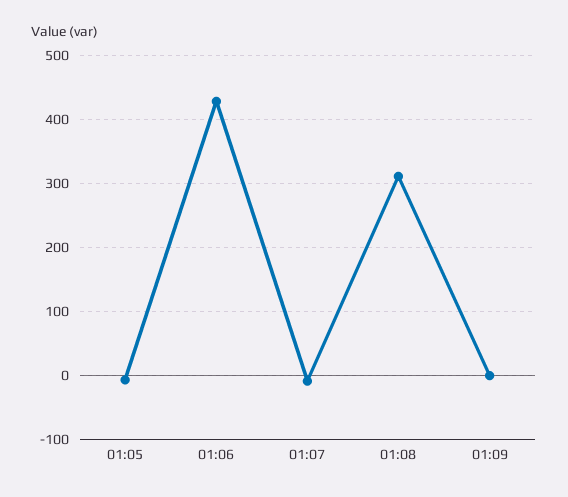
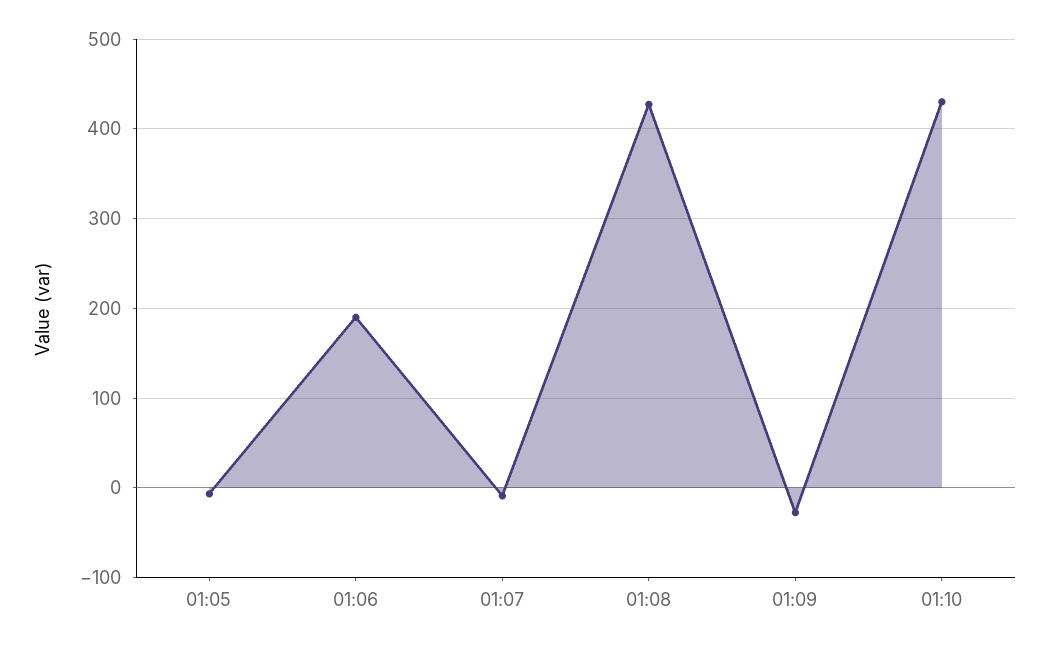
01:06: 430 -> 190
01:08: 310 -> 430
01:09: 0 -> -30
01:10: none -> 430

